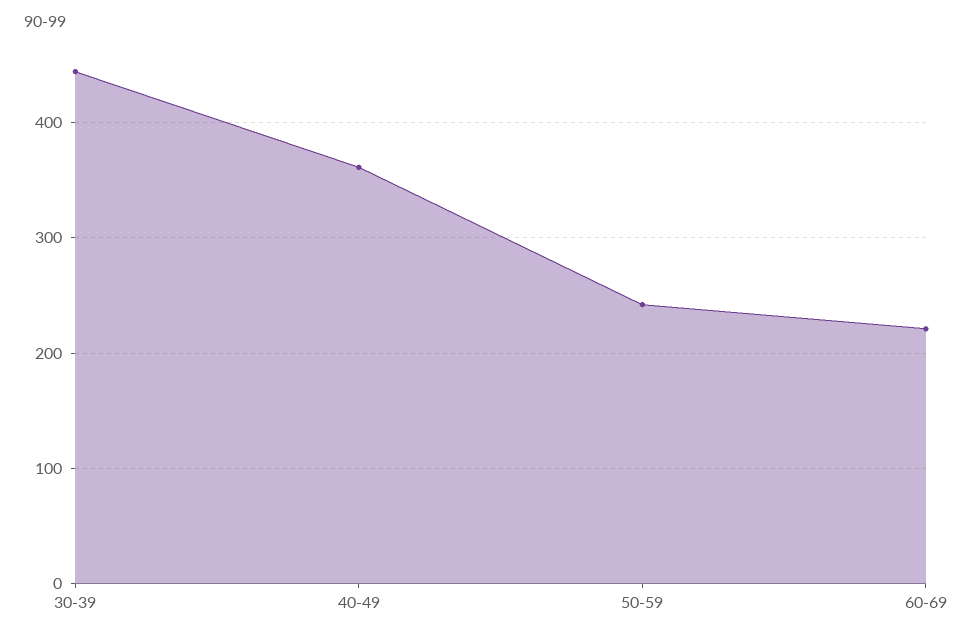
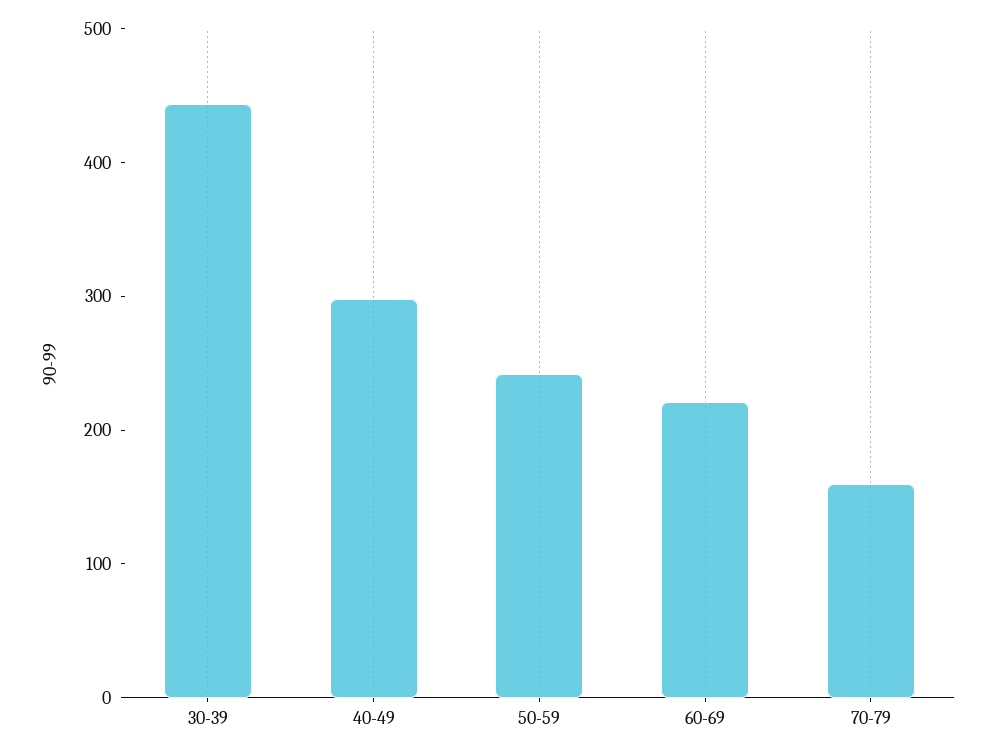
40-49: 360 -> 300
70-79: none -> 160

